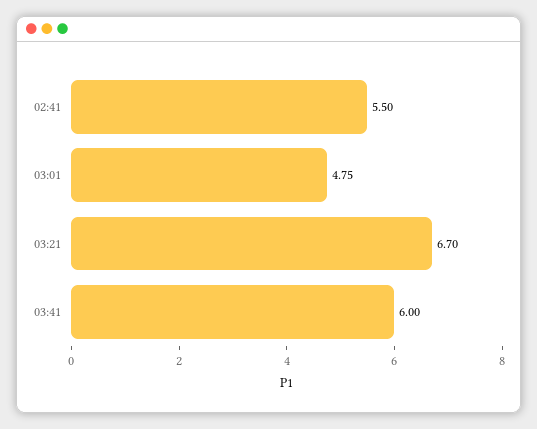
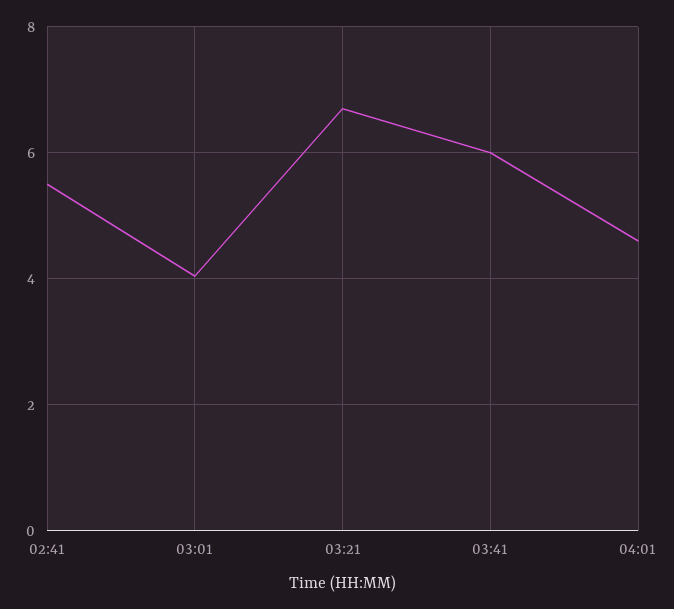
03:01: 4.75 -> 4
04:01: none -> 4.6

